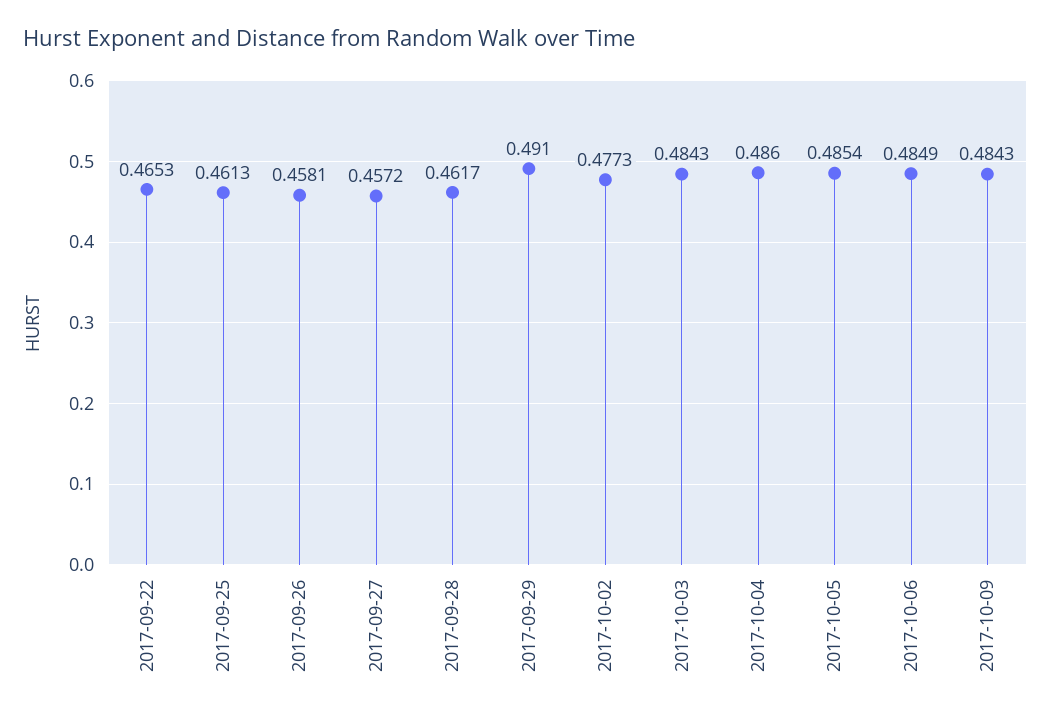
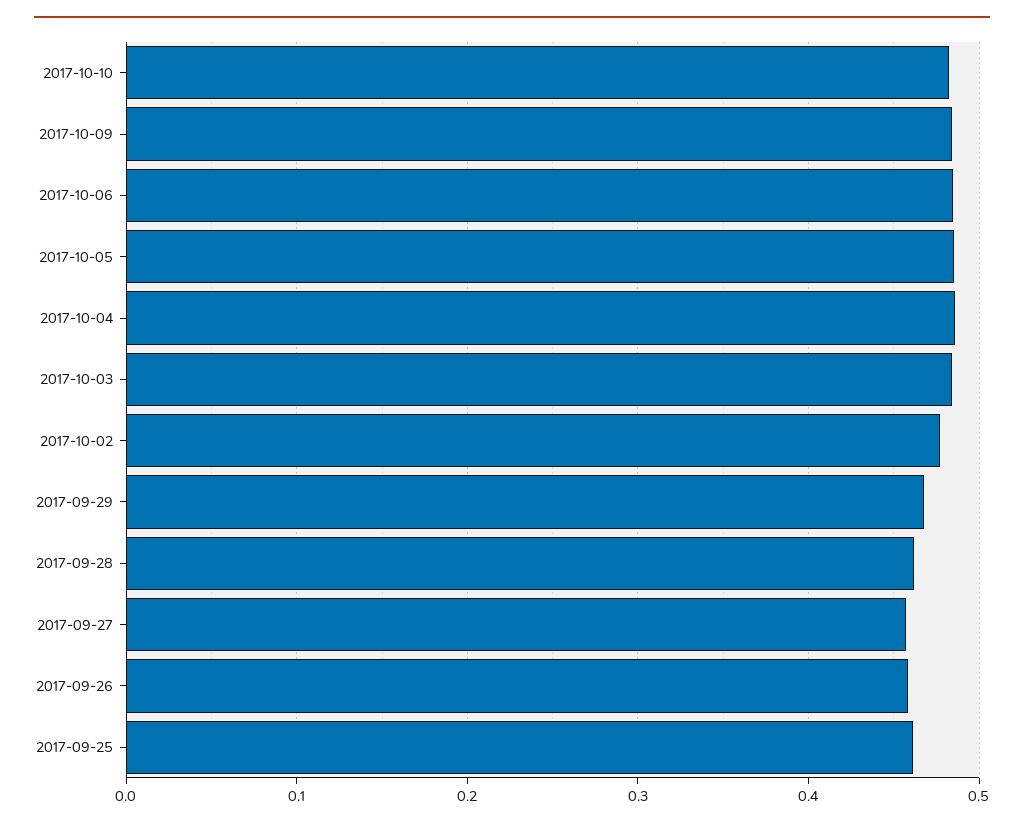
2017-09-22: 0.4653 -> none
2017-09-29: 0.491 -> 0.47
2017-10-10: none -> 0.48

